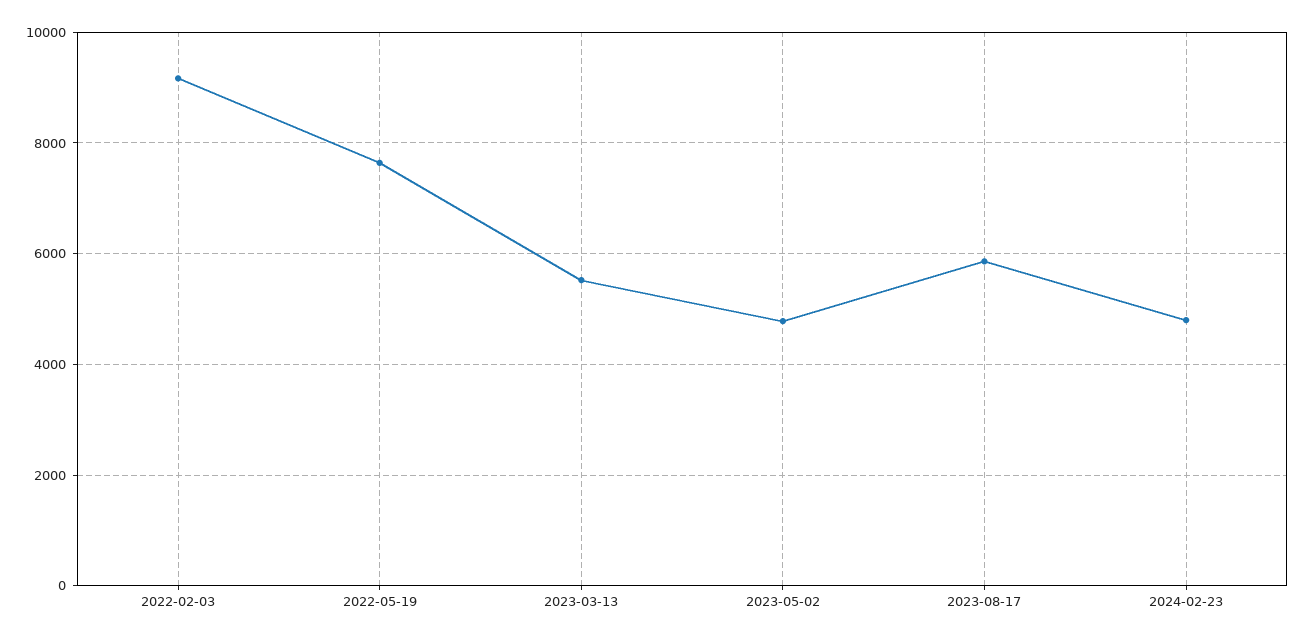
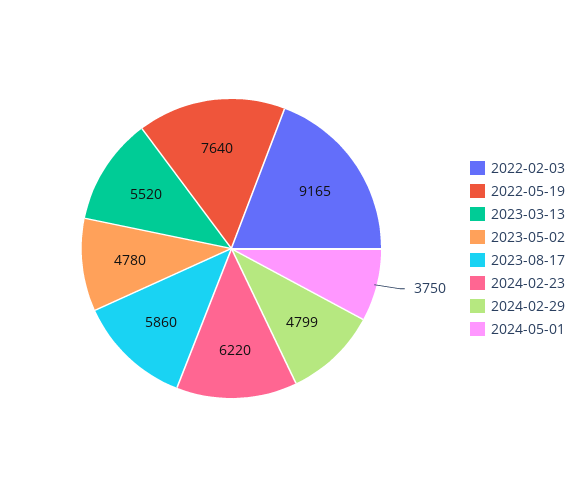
2024-02-23: 4800 -> 6220
2024-02-29: none -> 4799
2024-05-01: none -> 3750

